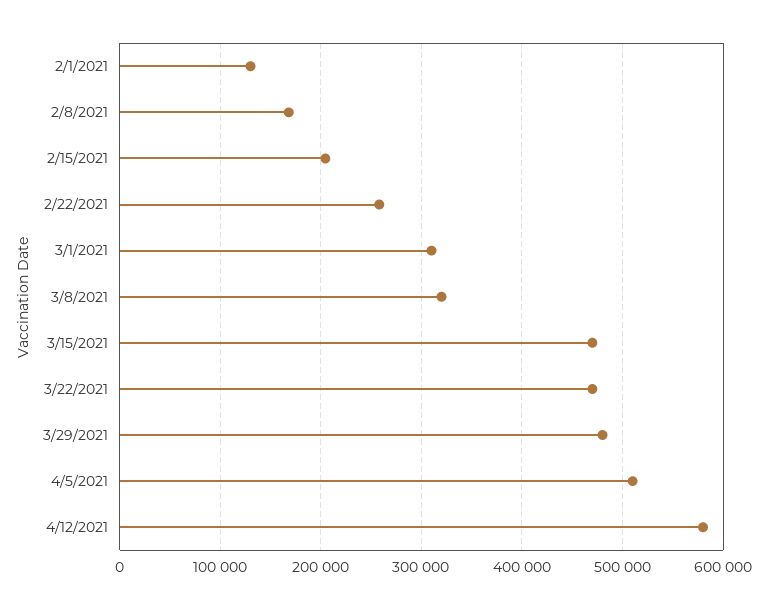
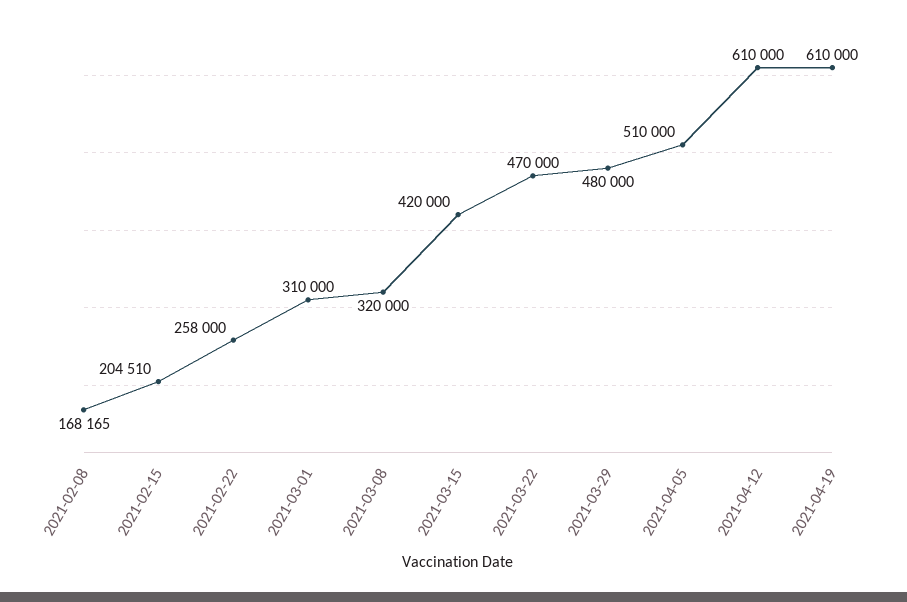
2/1/2021: 130000 -> none
3/15/2021: 470000 -> 420000
4/12/2021: 580000 -> 610000
2021-04-19: none -> 610000

